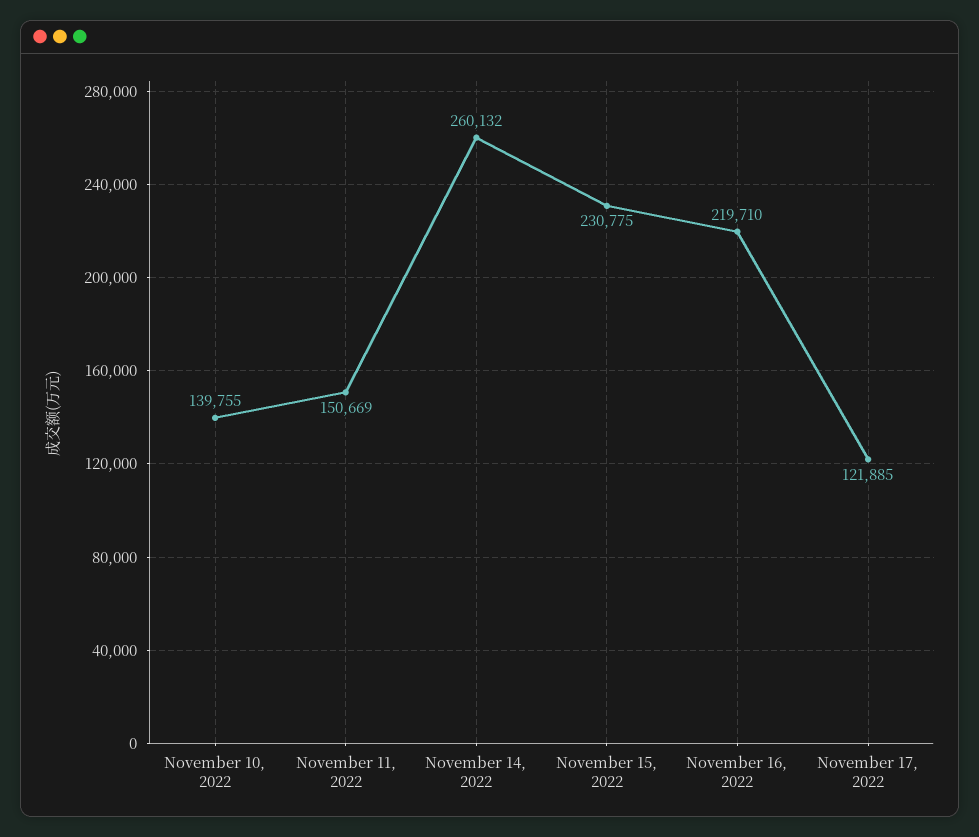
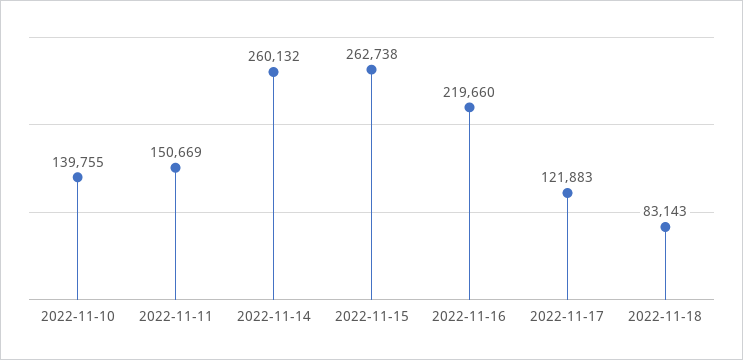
November 15, 2022: 230775 -> 262738
November 16, 2022: 219710 -> 219660
November 17, 2022: 121885 -> 121883
2022-11-18: none -> 83143

